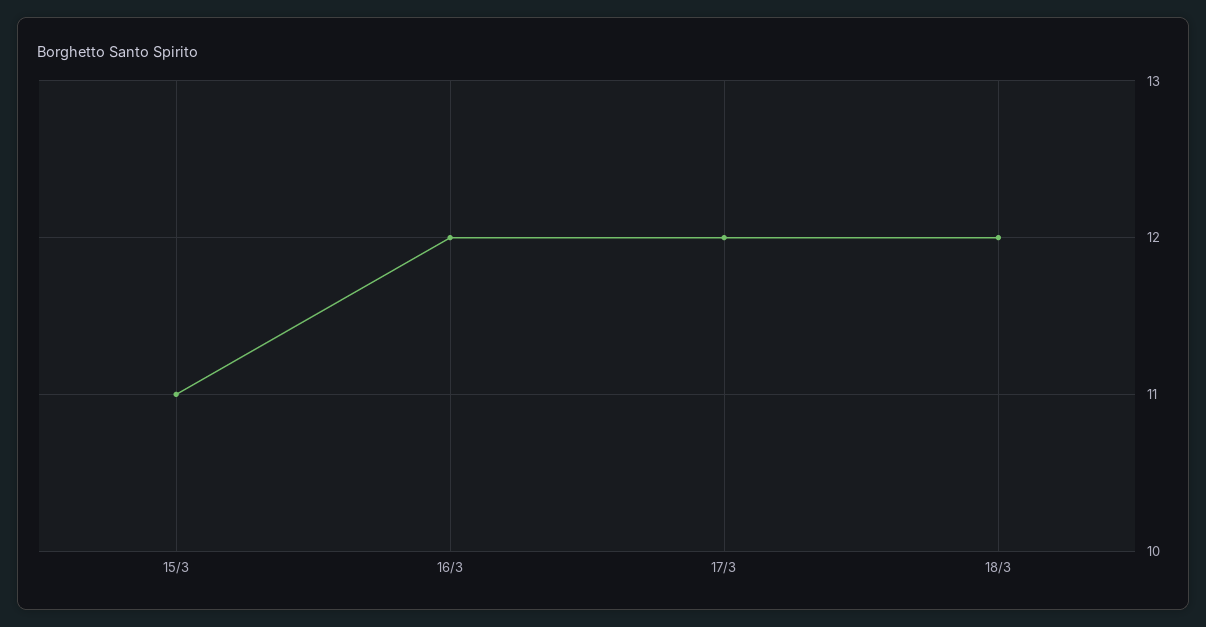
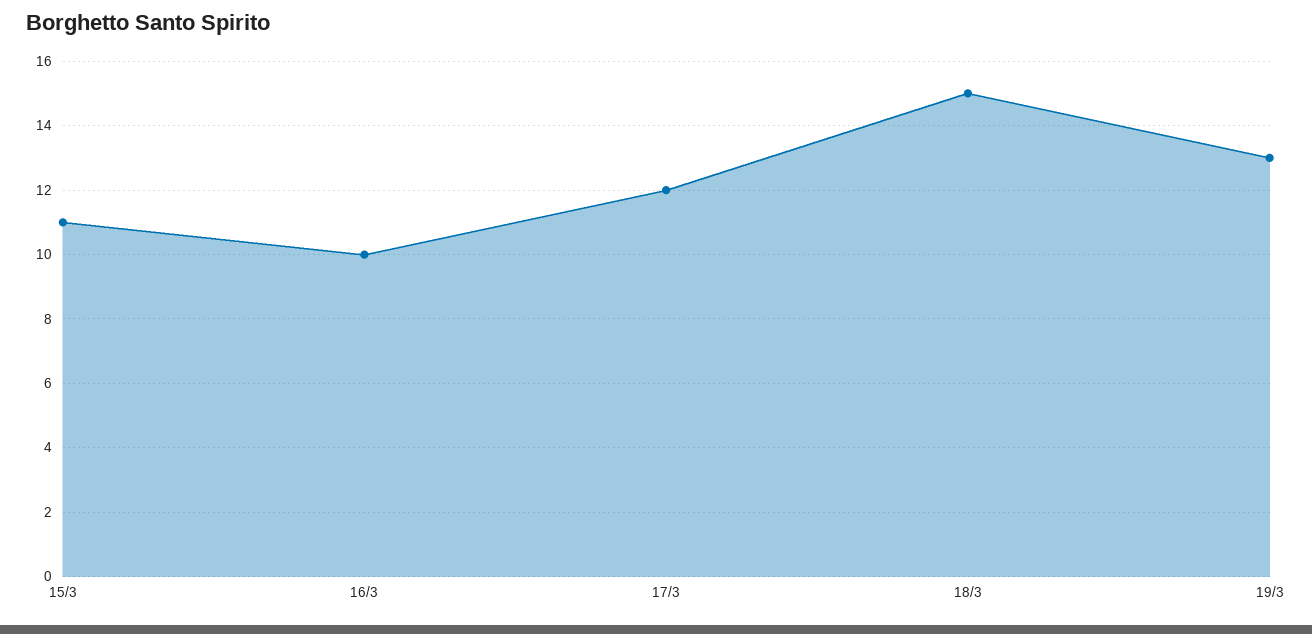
16/3: 12 -> 10
18/3: 12 -> 15
19/3: none -> 13

